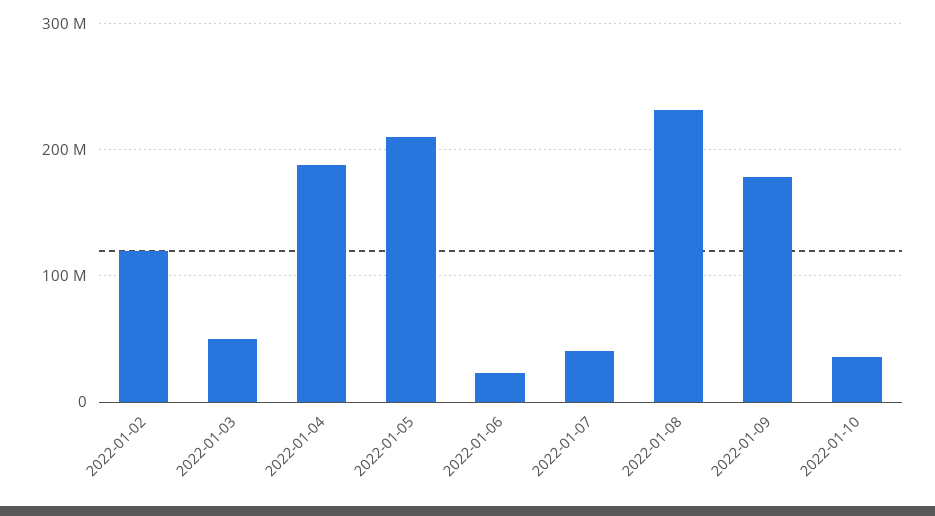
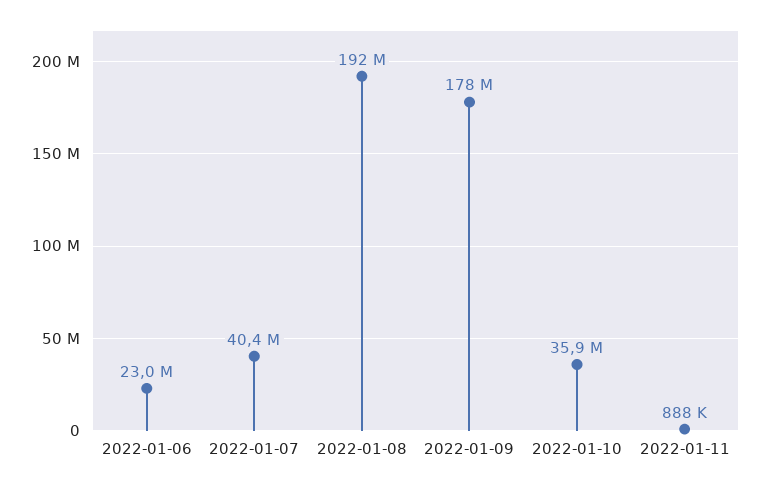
2022-01-02: 120000000 -> none
2022-01-03: 50000000 -> none
2022-01-04: 190000000 -> none
2022-01-05: 210000000 -> none
2022-01-08: 230000000 -> 192000000
2022-01-11: none -> 888000

